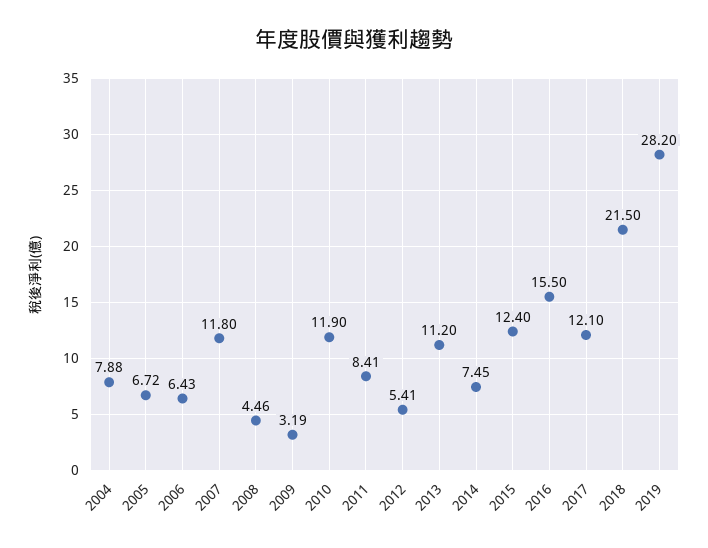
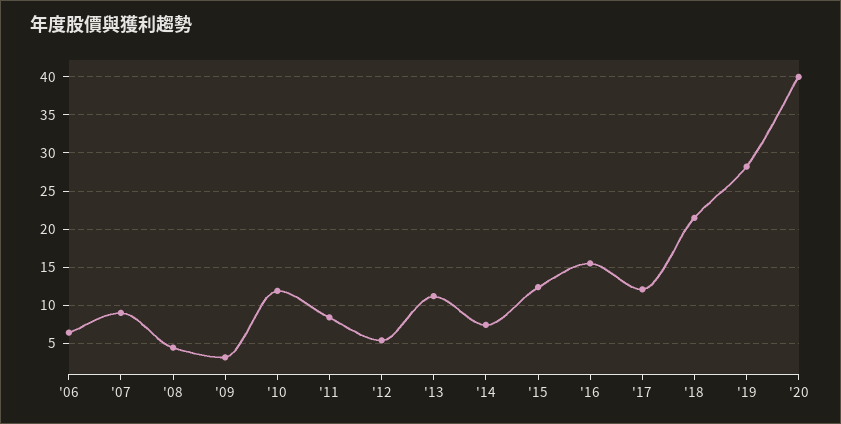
2004: 7.88 -> none
2005: 6.72 -> none
2007: 11.8 -> 9
'20: none -> 40

